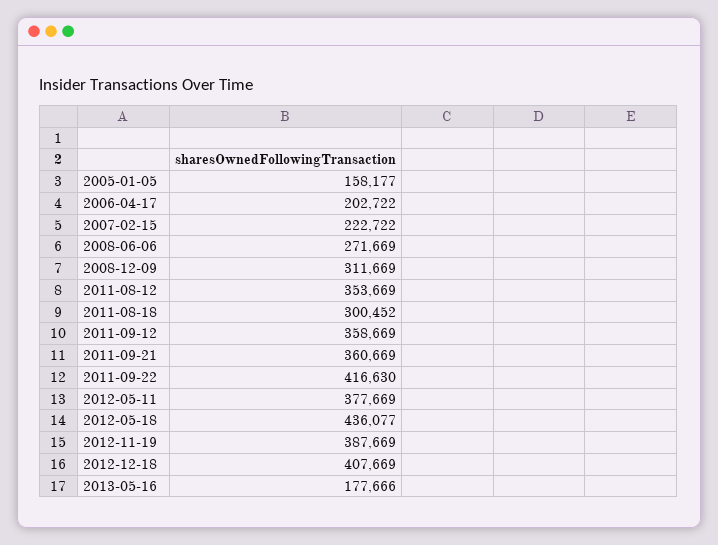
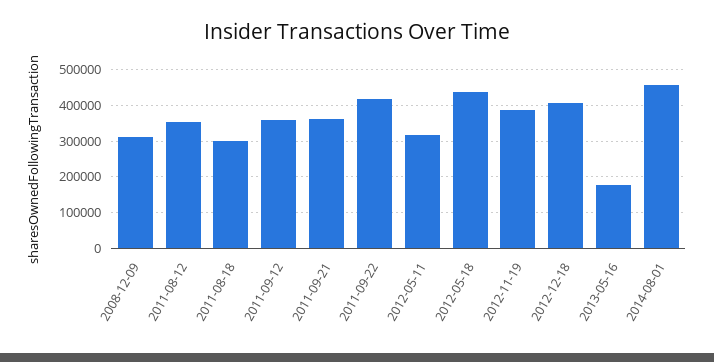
2005-01-05: 158177 -> none
2006-04-17: 202722 -> none
2007-02-15: 222722 -> none
2008-06-06: 271669 -> none
2012-05-11: 377669 -> 320000
2014-08-01: none -> 460000

